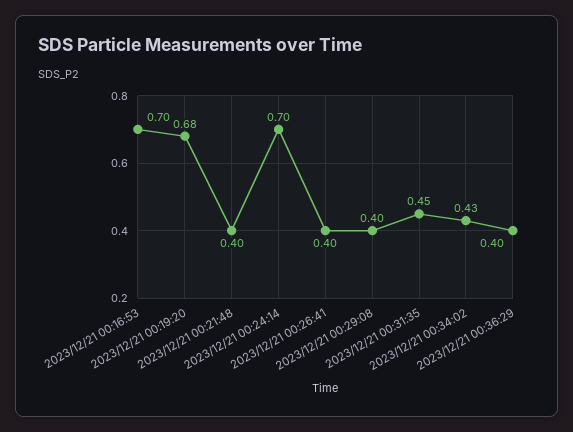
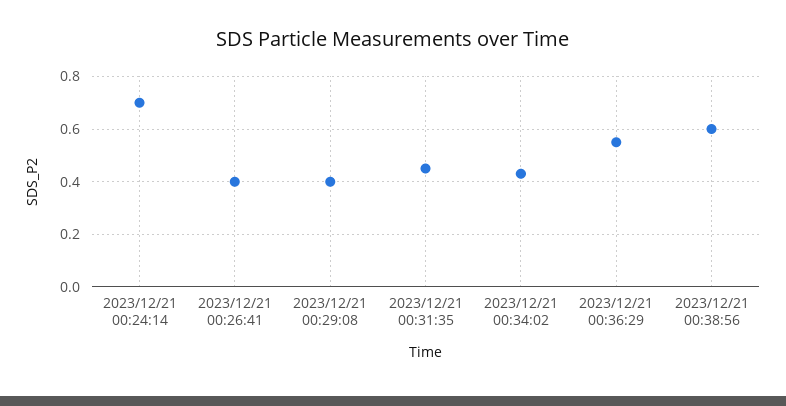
2023/12/21 00:16:53: 0.7 -> none
2023/12/21 00:19:20: 0.68 -> none
2023/12/21 00:21:48: 0.4 -> none
2023/12/21 00:36:29: 0.4 -> 0.55
2023/12/21 00:38:56: none -> 0.6

